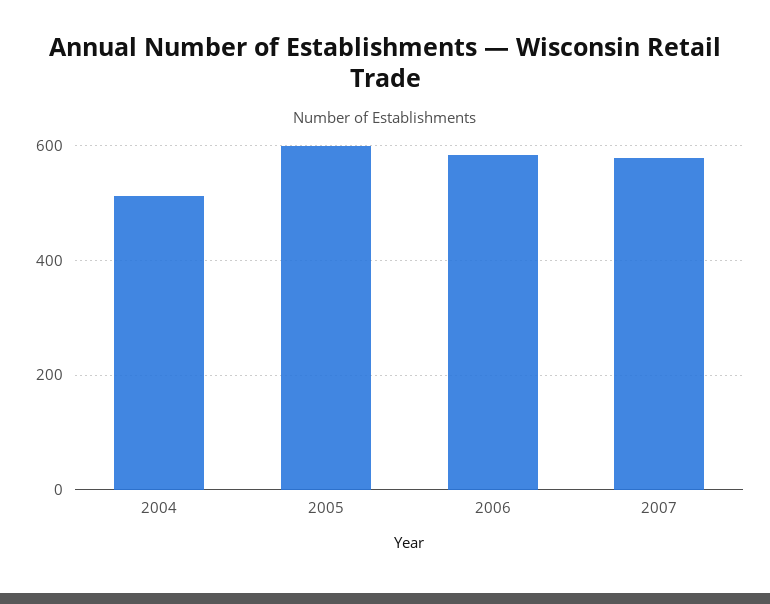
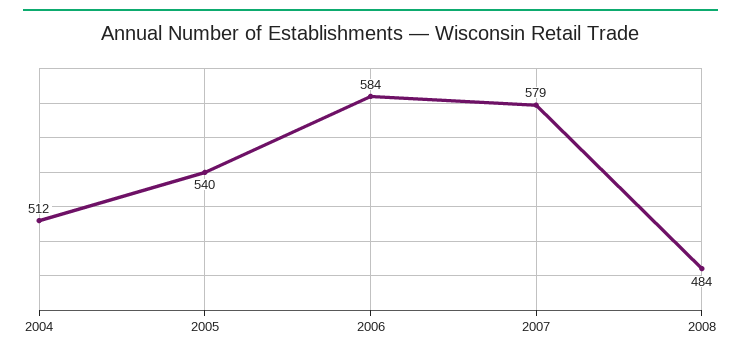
2005: 600 -> 540
2008: none -> 484

